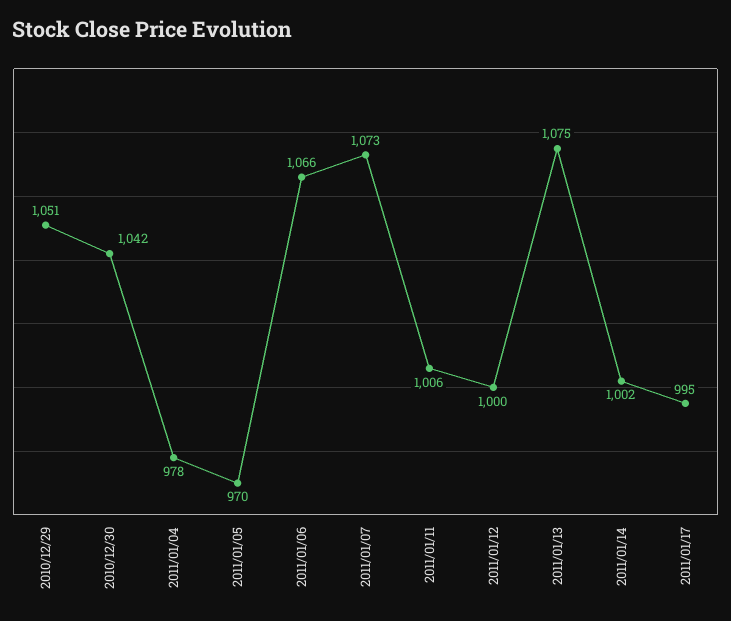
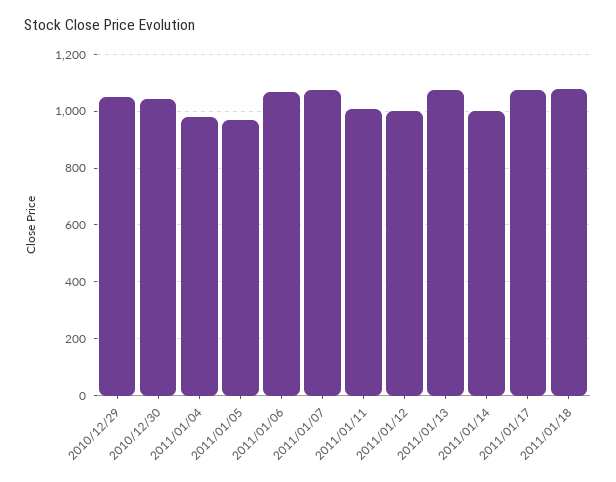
2011/01/17: 995 -> 1075
2011/01/18: none -> 1075

